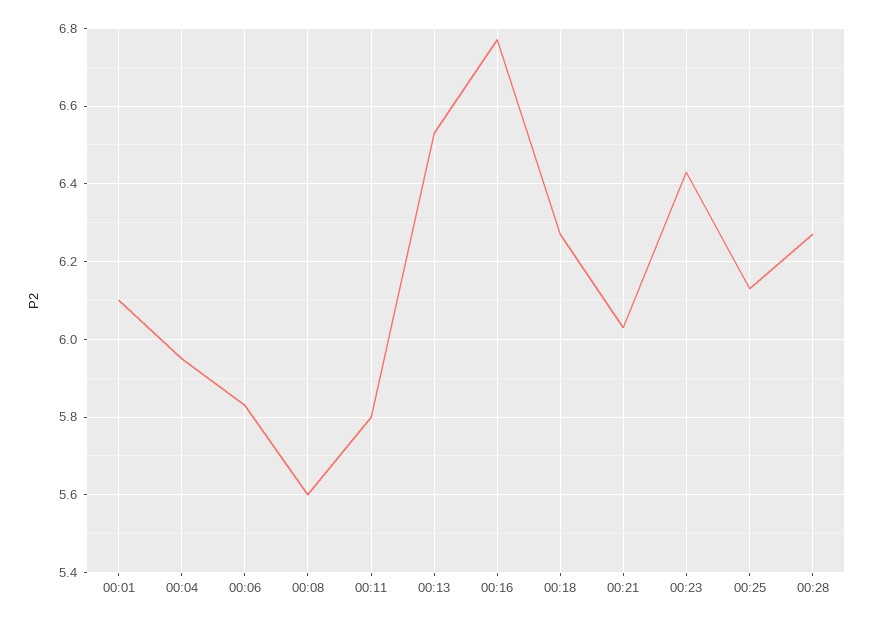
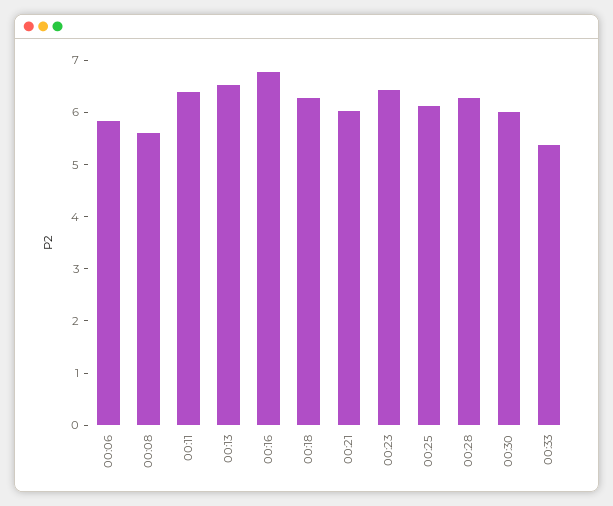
00:01: 6.1 -> none
00:04: 5.95 -> none
00:11: 5.8 -> 6.4
00:30: none -> 6
00:33: none -> 5.4

